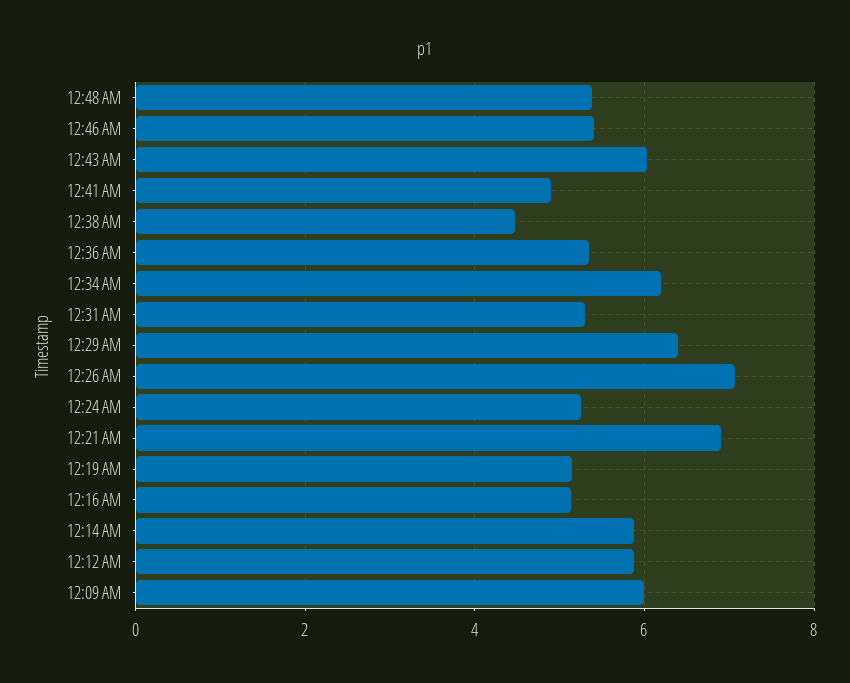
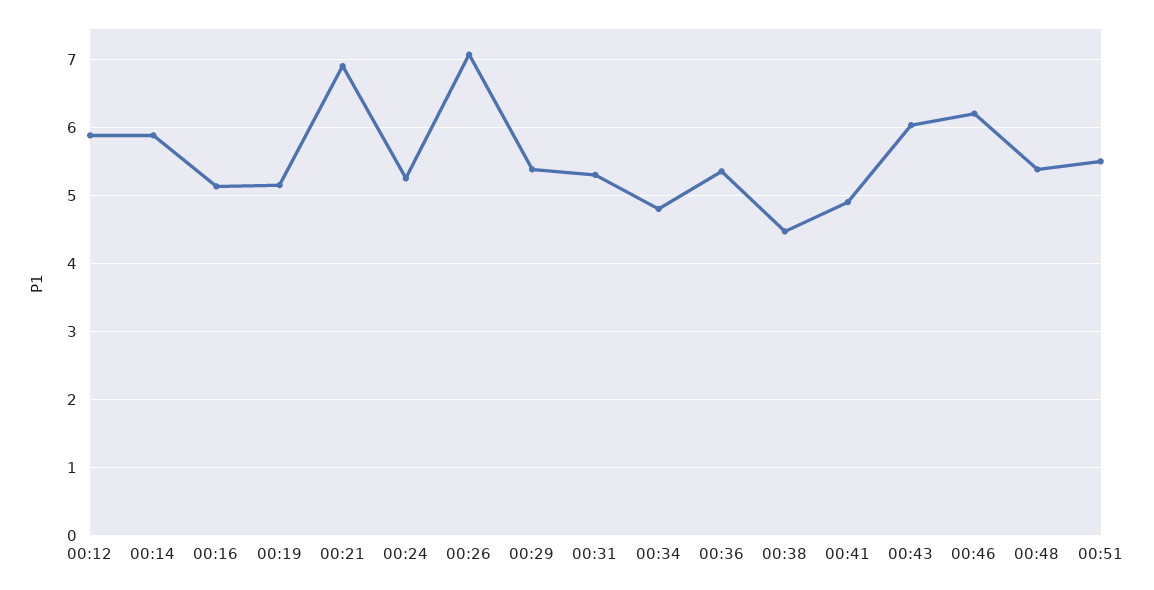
12:46 AM: 5.4 -> 6.2
12:34 AM: 6.2 -> 4.8
12:29 AM: 6.4 -> 5.4
12:09 AM: 6 -> none
00:51: none -> 5.5

